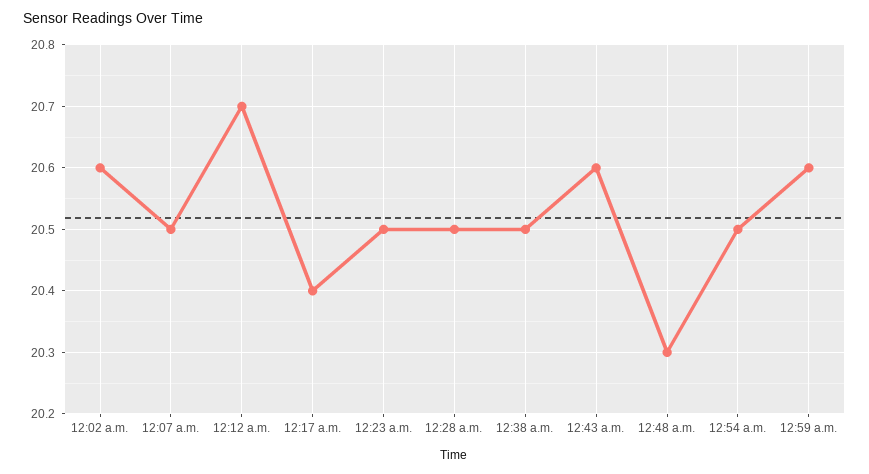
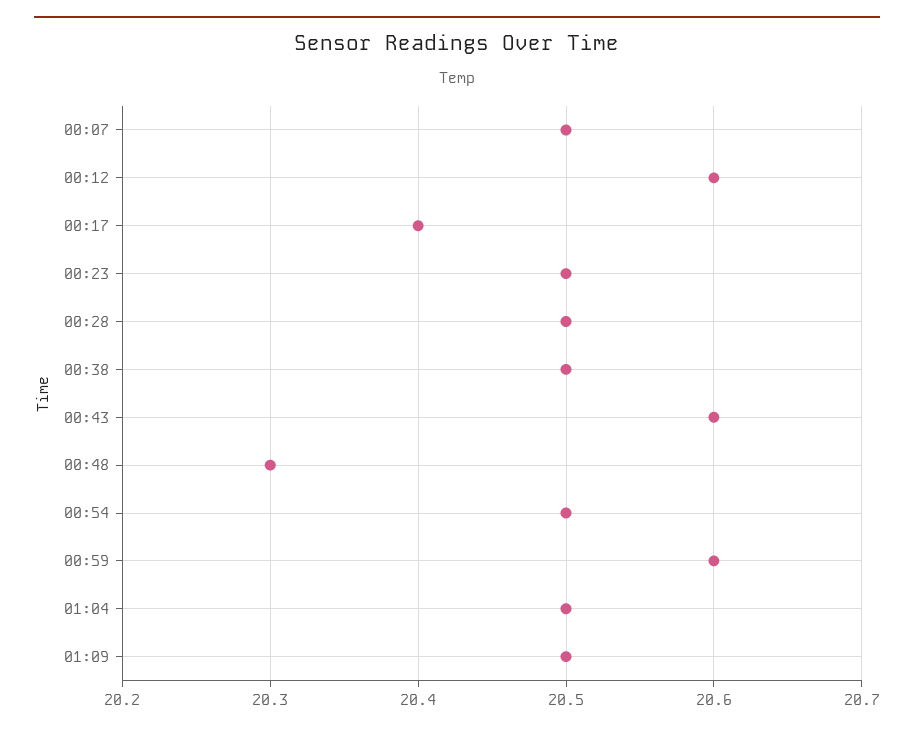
12:02 a.m.: 20.6 -> none
12:12 a.m.: 20.7 -> 20.6
01:04: none -> 20.5
01:09: none -> 20.5

